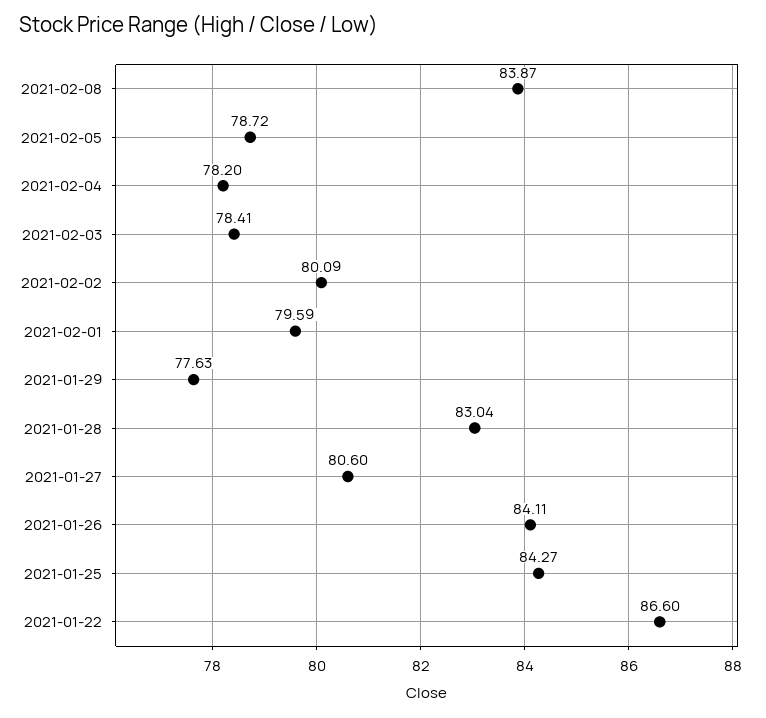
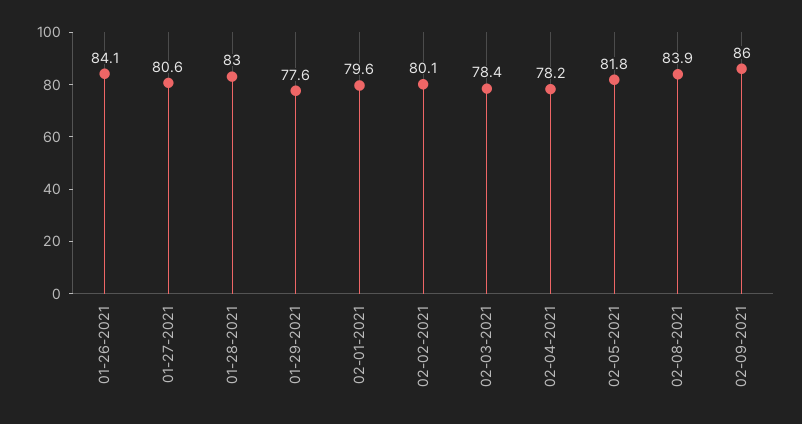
2021-02-05: 78.72 -> 81.8
2021-01-25: 84.27 -> none
2021-01-22: 86.6 -> none
02-09-2021: none -> 86

